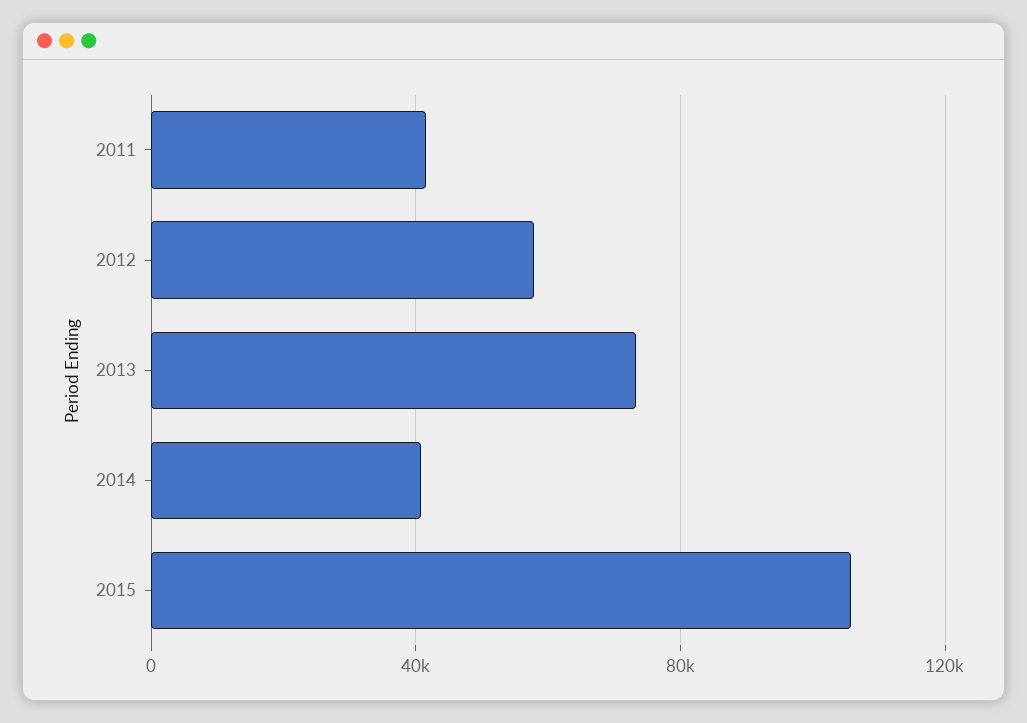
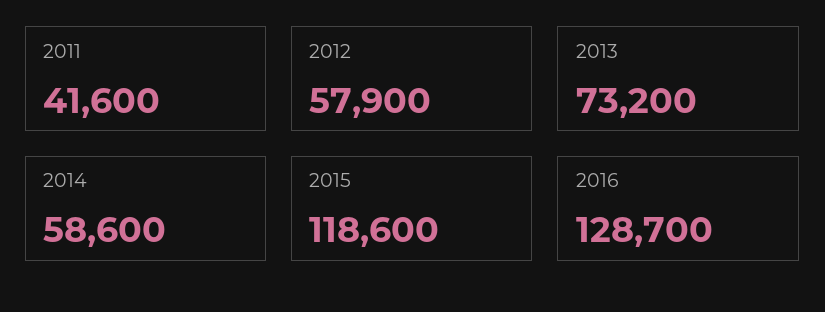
2014: 40000 -> 58600
2015: 105000 -> 118600
2016: none -> 128700

